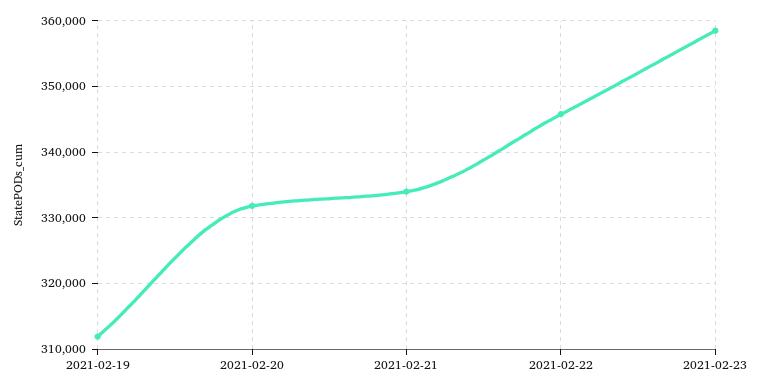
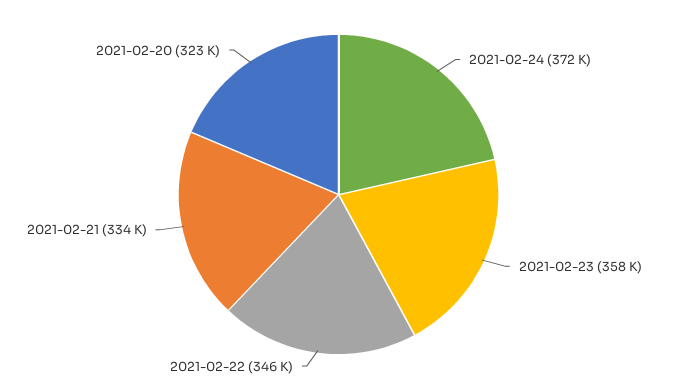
2021-02-19: 312000 -> none
2021-02-20: 332000 -> 323000
2021-02-24: none -> 372000

